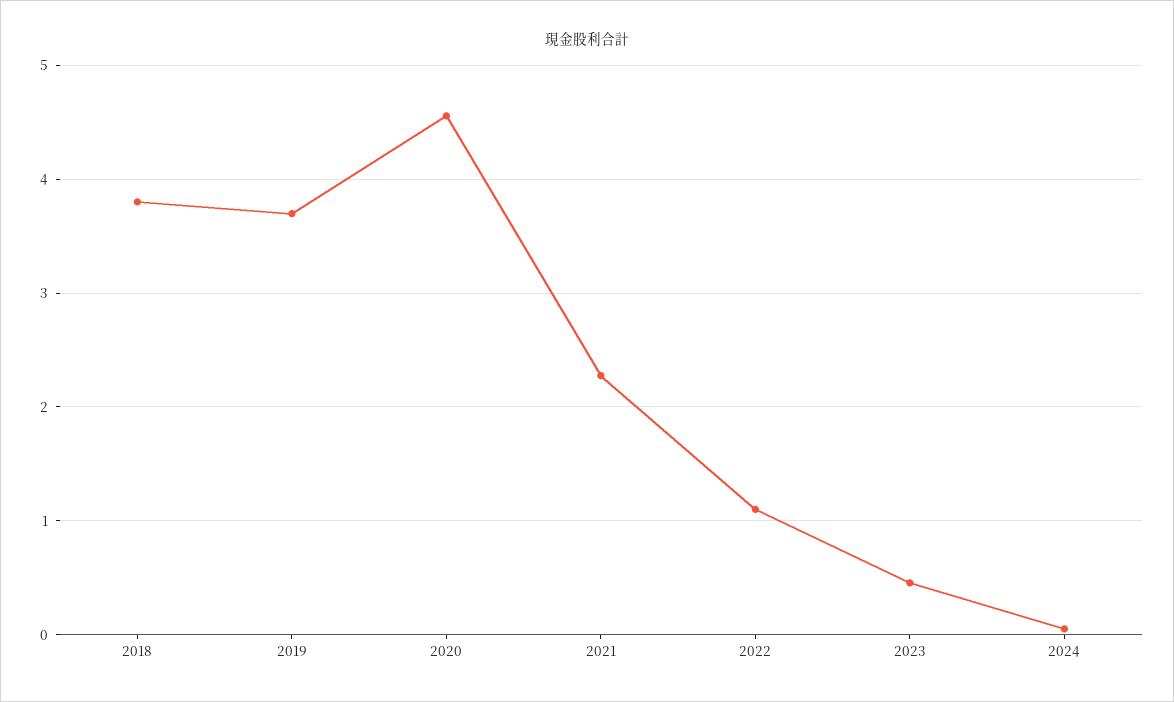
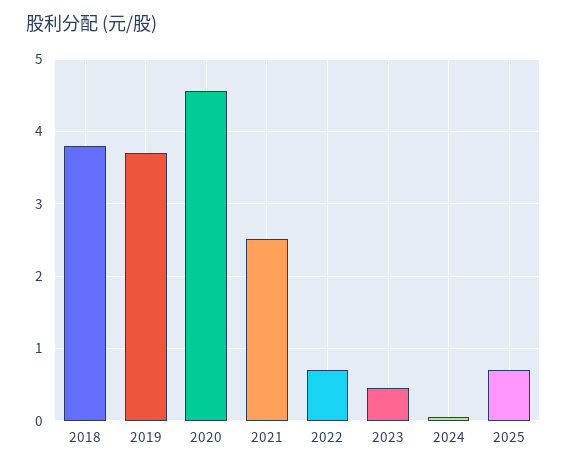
2021: 2.3 -> 2.5
2022: 1.1 -> 0.7
2025: none -> 0.7

